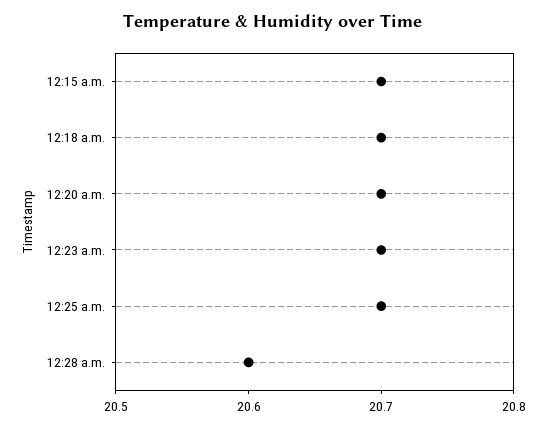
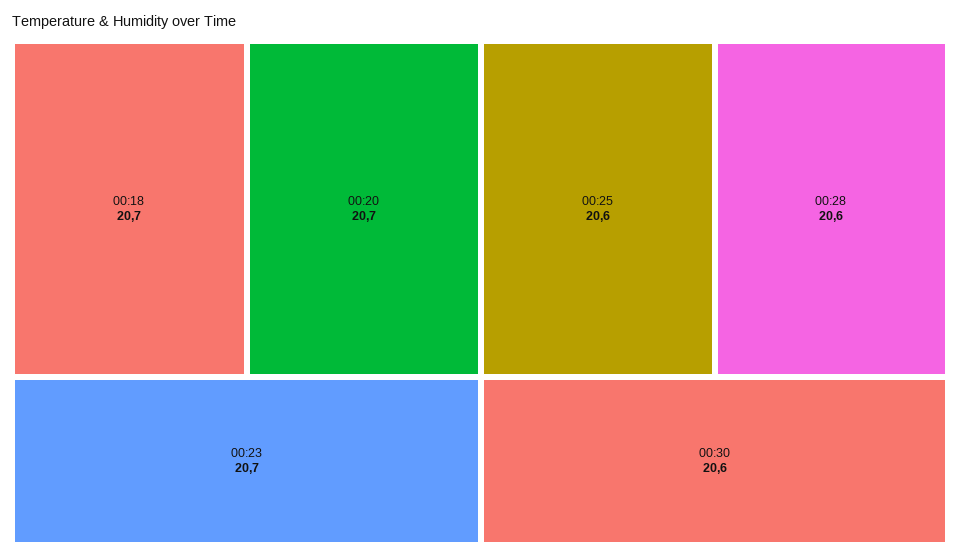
12:15 a.m.: 20.7 -> none
12:25 a.m.: 20.7 -> 20.6
00:30: none -> 20.6

